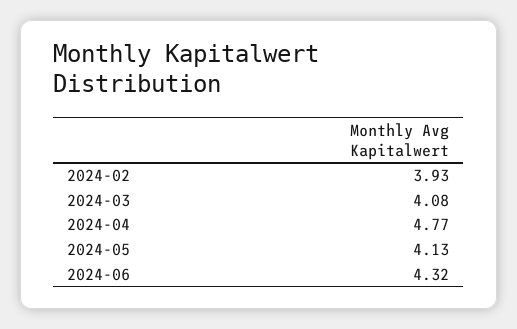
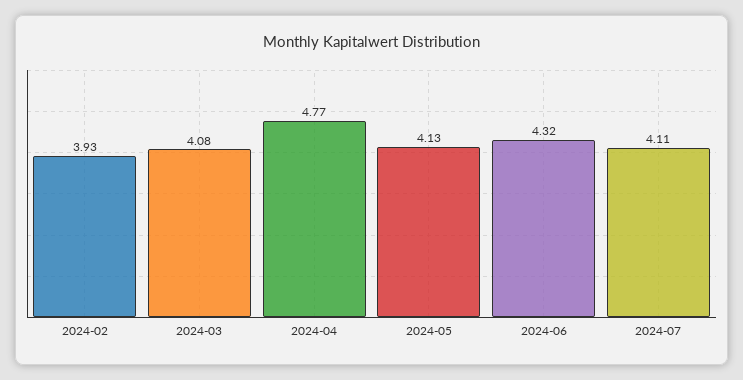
2024-07: none -> 4.11

